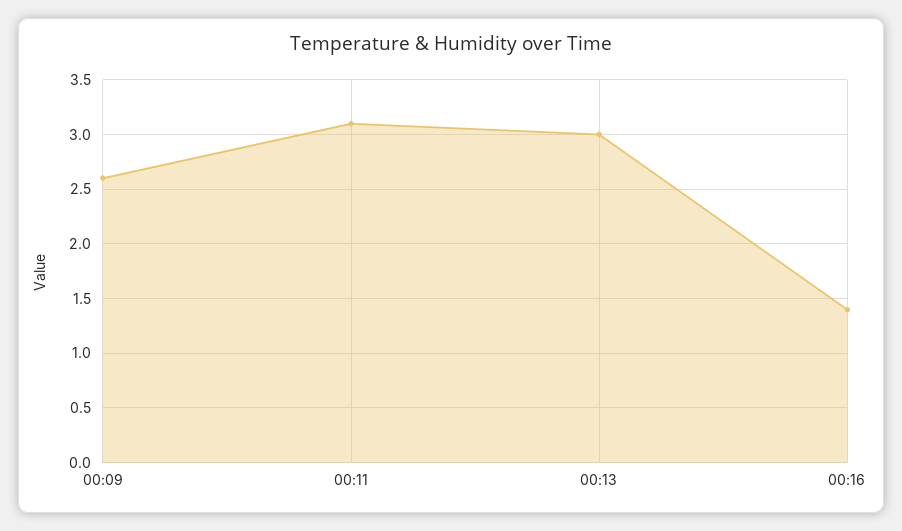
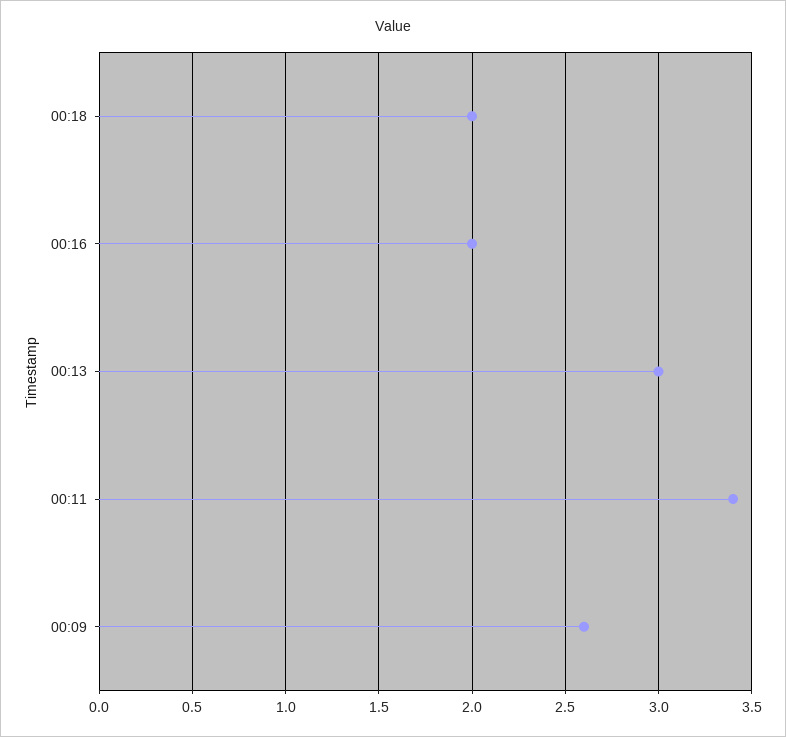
00:11: 3.1 -> 3.4
00:16: 1.4 -> 2
00:18: none -> 2

